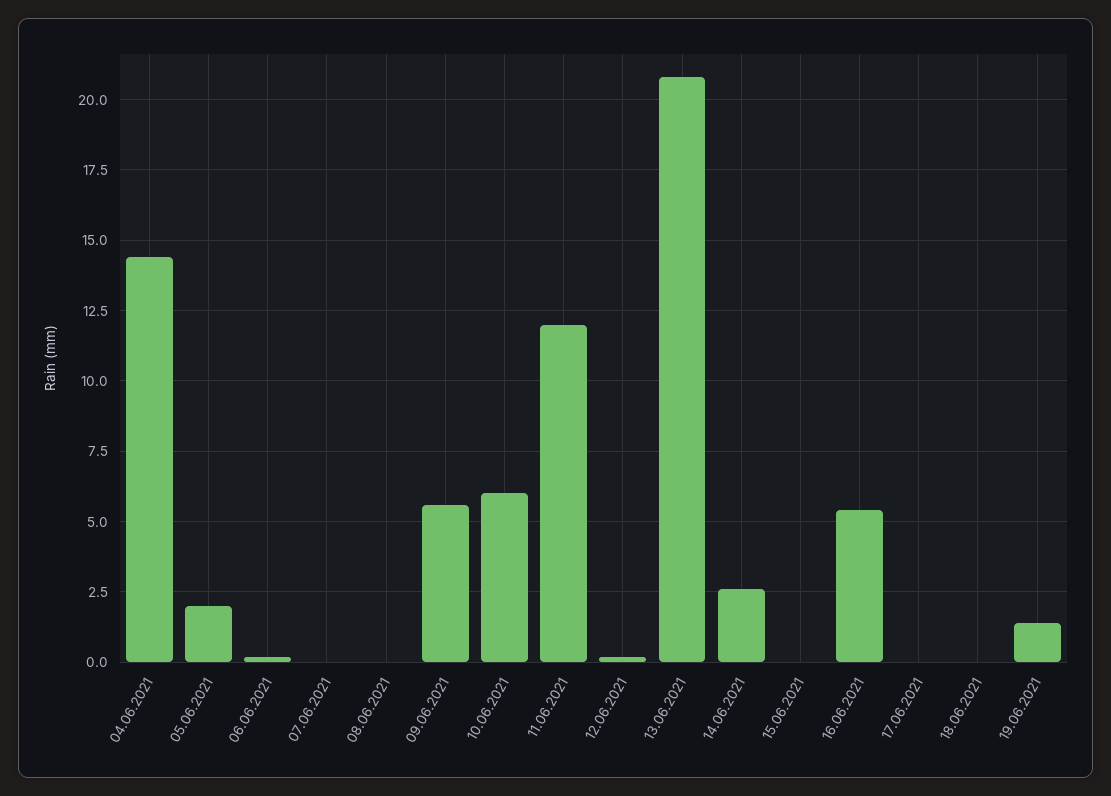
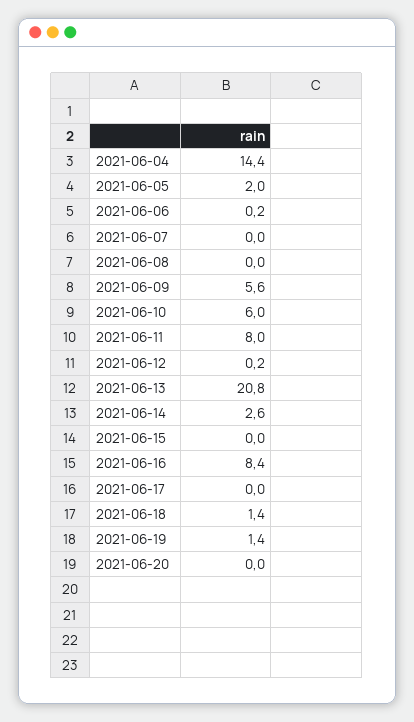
11.06.2021: 12 -> 8
16.06.2021: 5.5 -> 8.4
18.06.2021: 0 -> 1.4
2021-06-20: none -> 0

